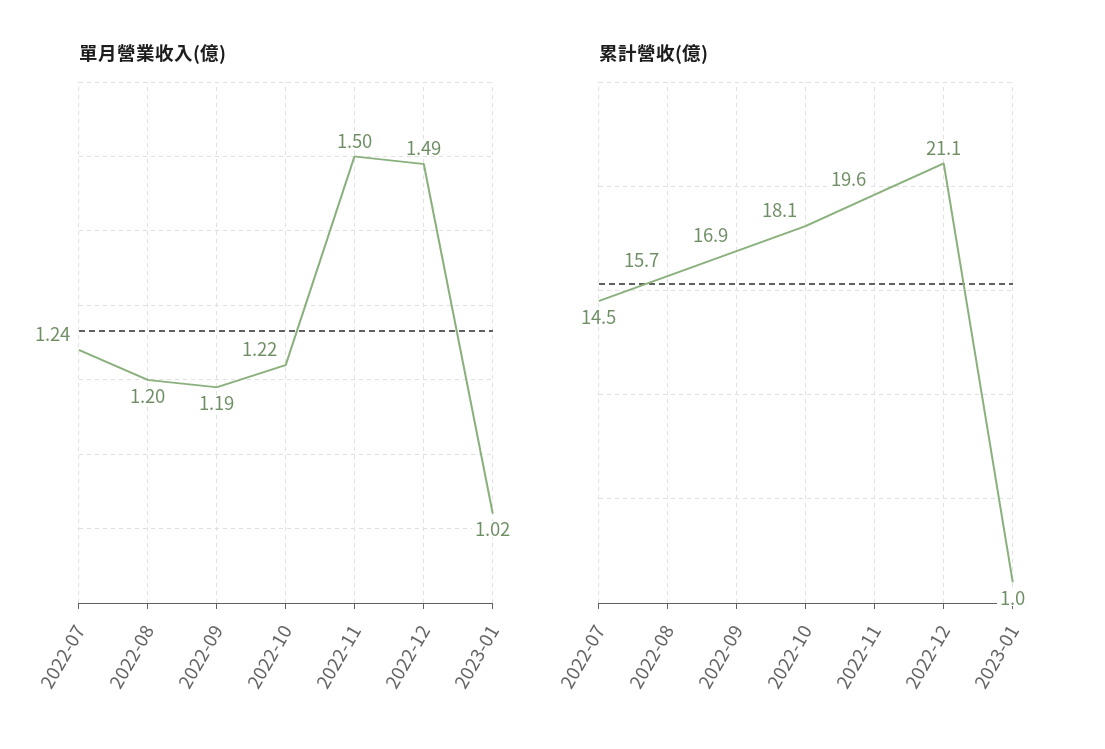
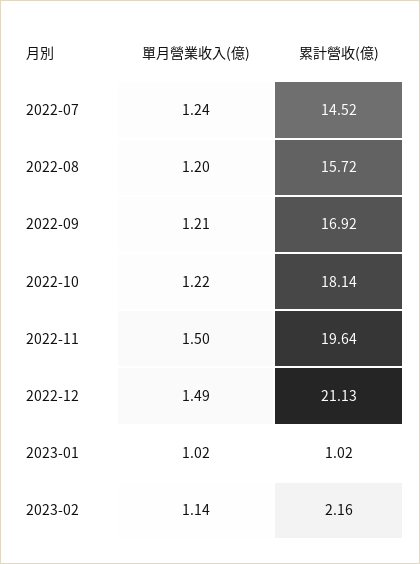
單月營業收入(億), 2022-09: 1.19 -> 1.21
單月營業收入(億), 2023-02: none -> 1.14
累計營收(億), 2023-02: none -> 2.16

